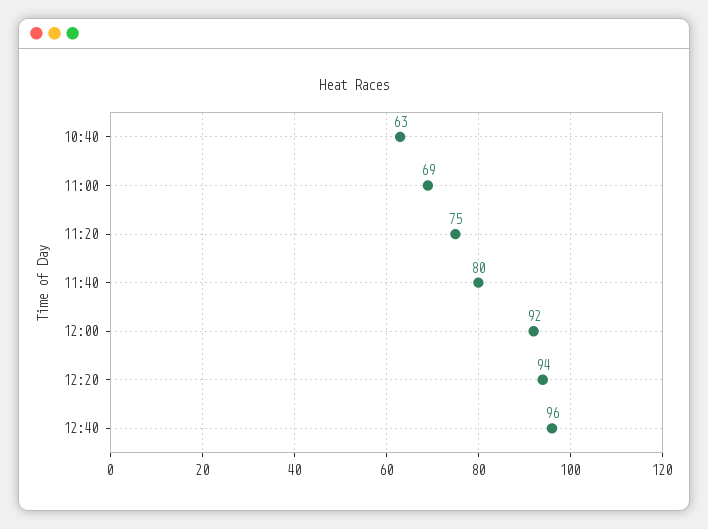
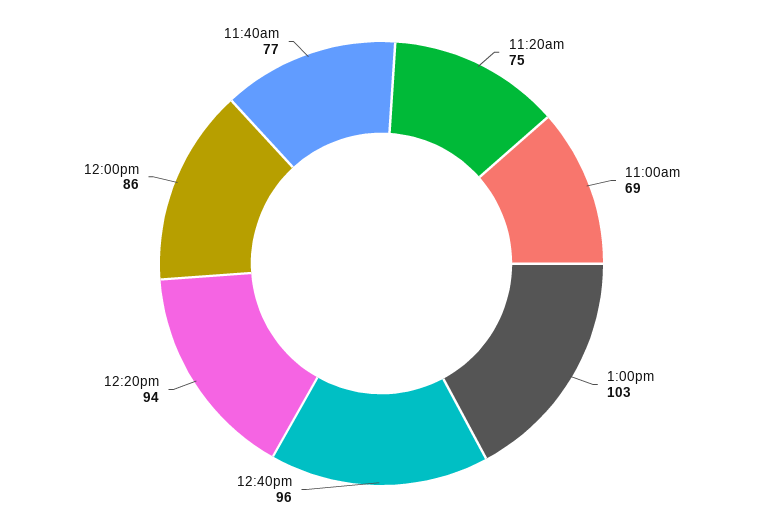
10:40: 63 -> none
11:40: 80 -> 77
12:00: 92 -> 86
1:00pm: none -> 103

